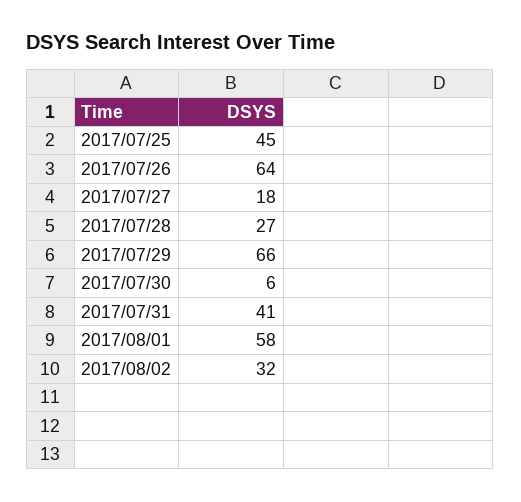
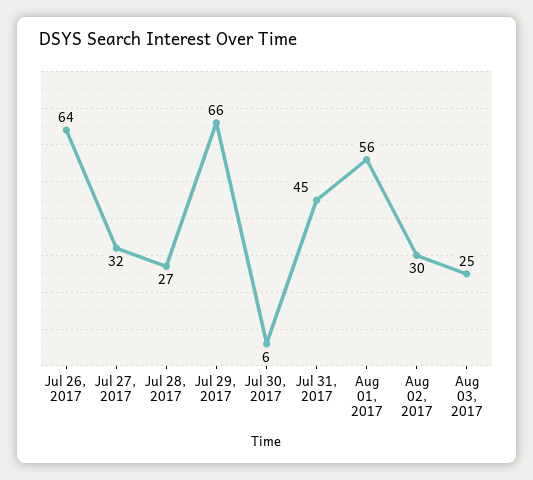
2017/07/25: 45 -> none
2017/07/27: 18 -> 32
2017/07/31: 41 -> 45
2017/08/01: 58 -> 56
2017/08/02: 32 -> 30
Aug 03, 2017: none -> 25

